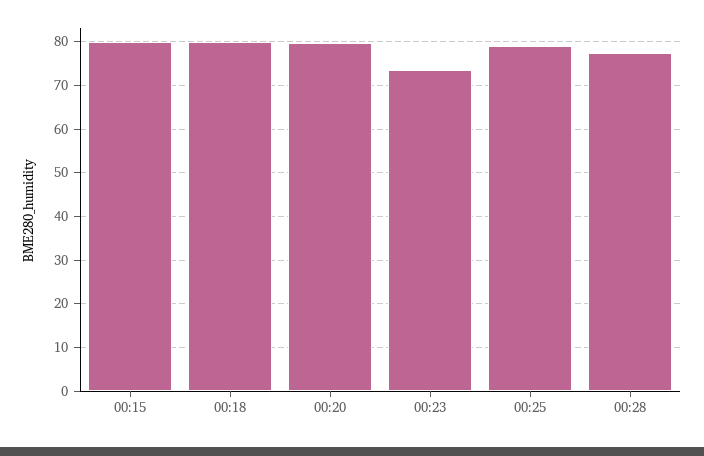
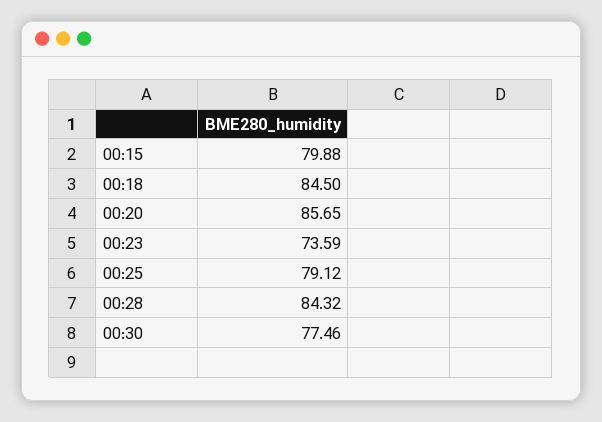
00:18: 80 -> 84.5
00:20: 80 -> 85.65
00:28: 78 -> 84.32
00:30: none -> 77.46

